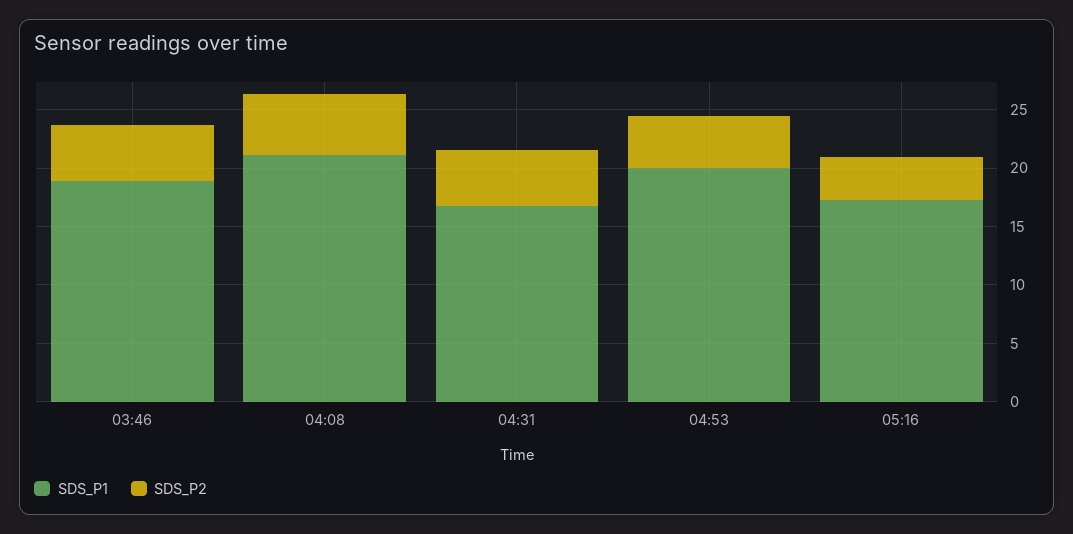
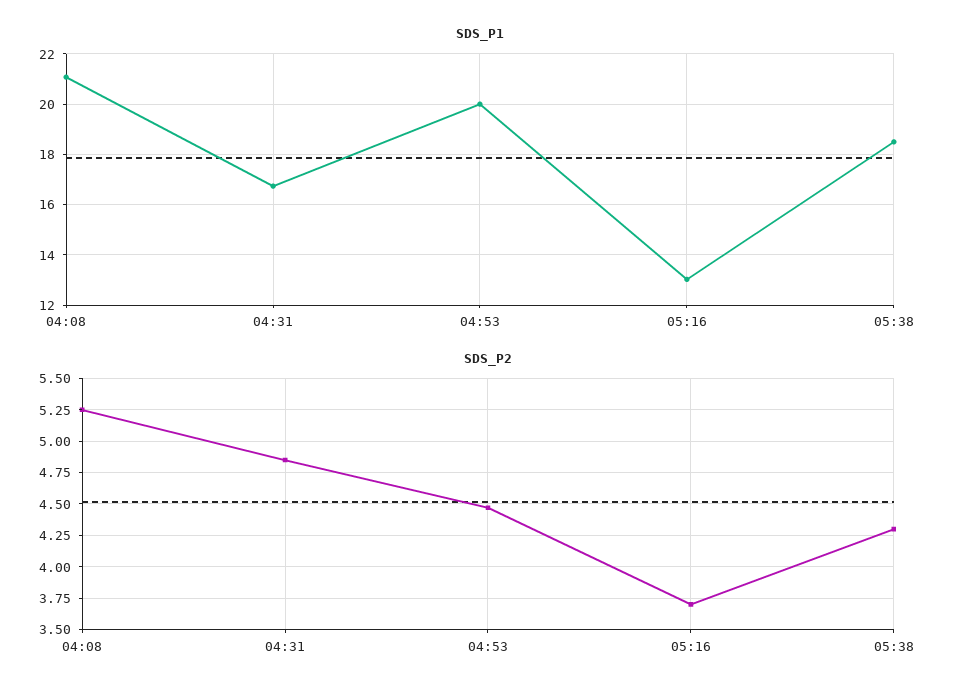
SDS_P1, 03:46: 19 -> none
SDS_P2, 03:46: 5 -> none
SDS_P1, 05:16: 17 -> 13
SDS_P1, 05:38: none -> 18.5
SDS_P2, 05:38: none -> 4.3

